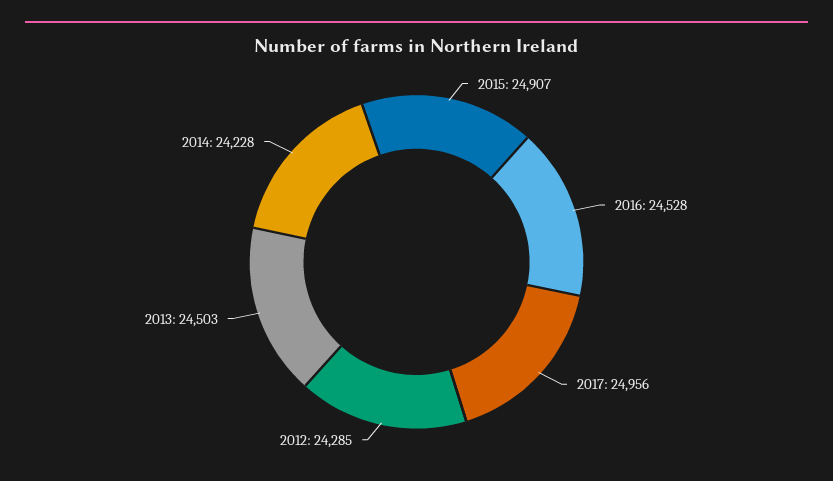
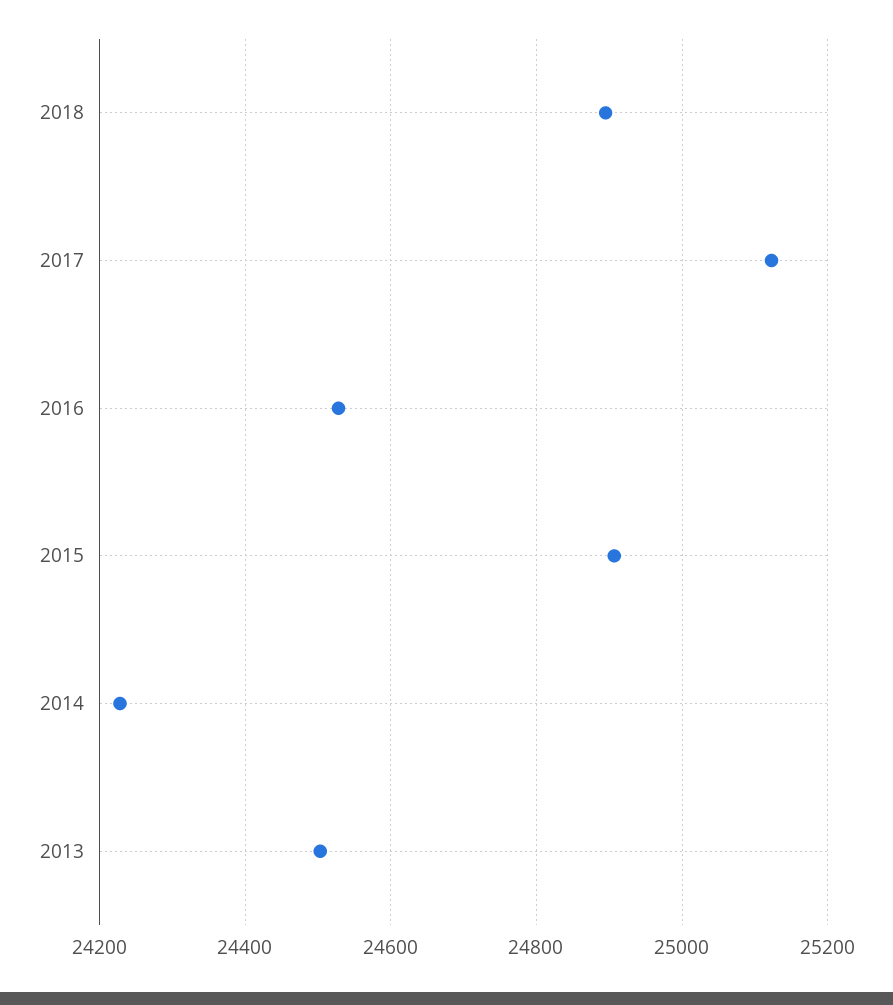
2017: 24956 -> 25120
2012: 24285 -> none
2018: none -> 24900

